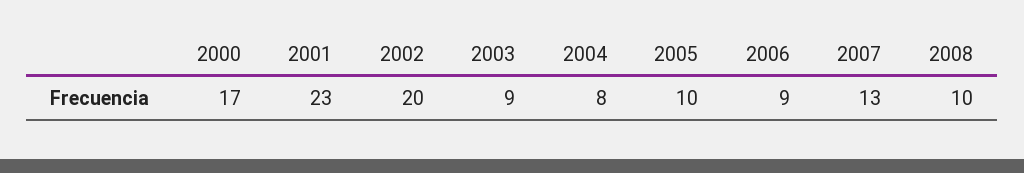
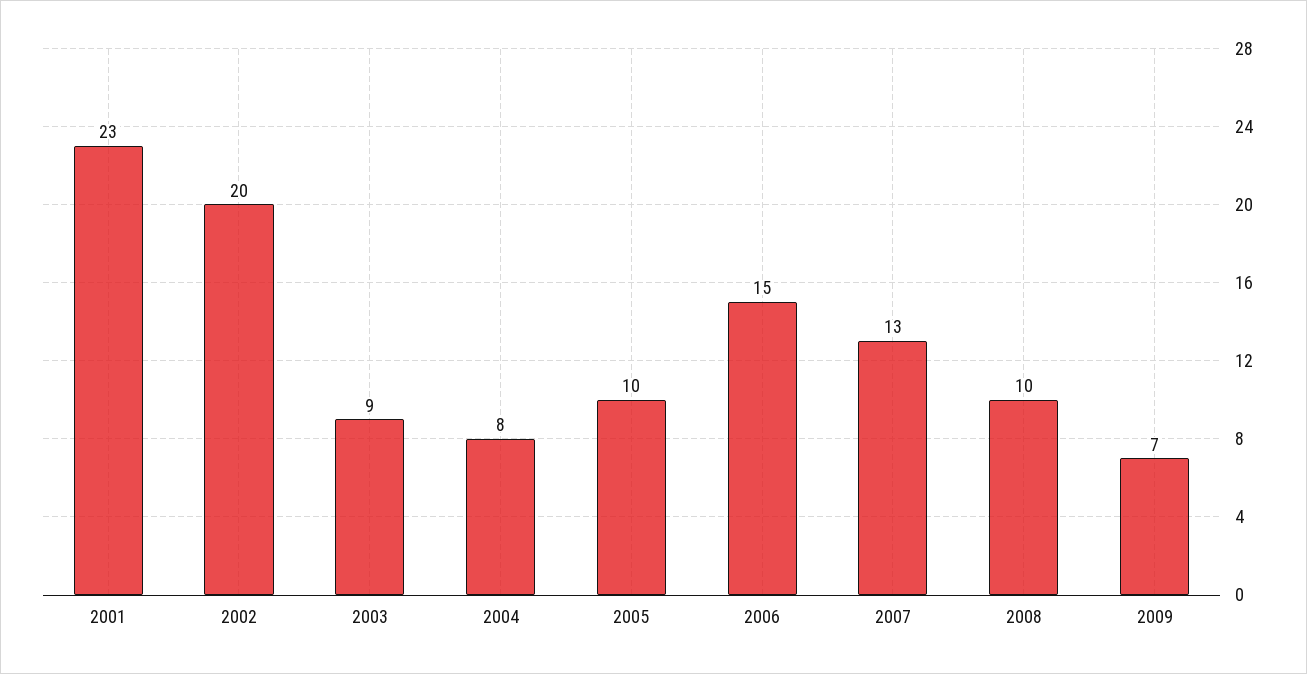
2000: 17 -> none
2006: 9 -> 15
2009: none -> 7

